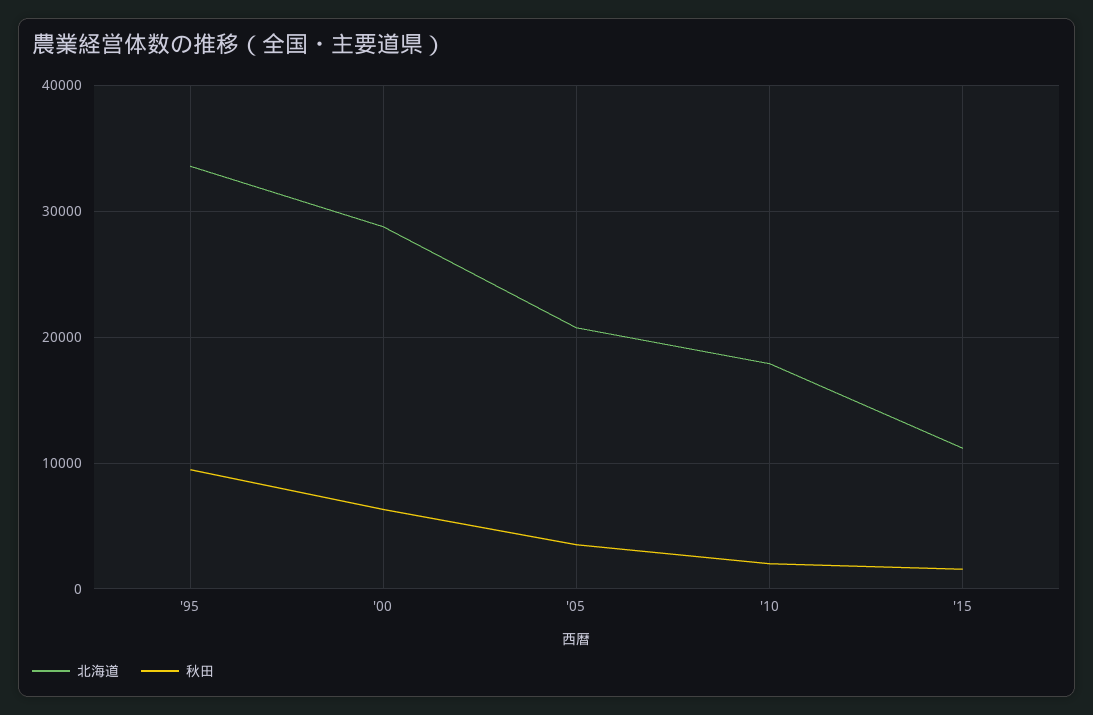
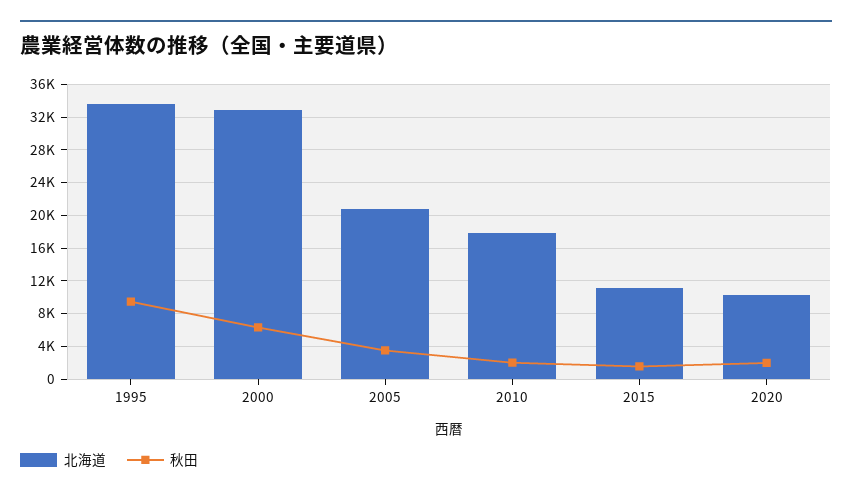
北海道, '00: 29000 -> 33000
北海道, 2020: none -> 10000
秋田, 2020: none -> 2000

